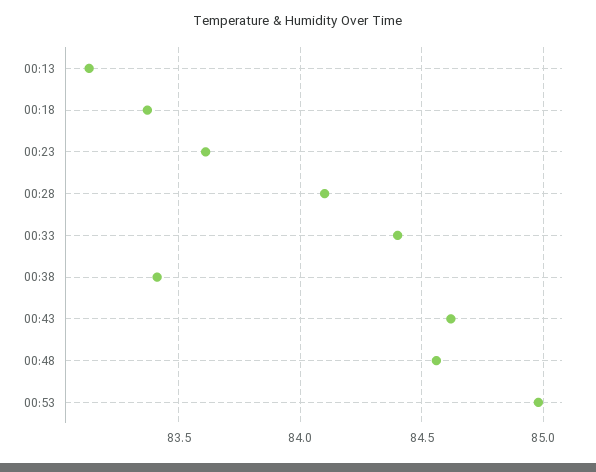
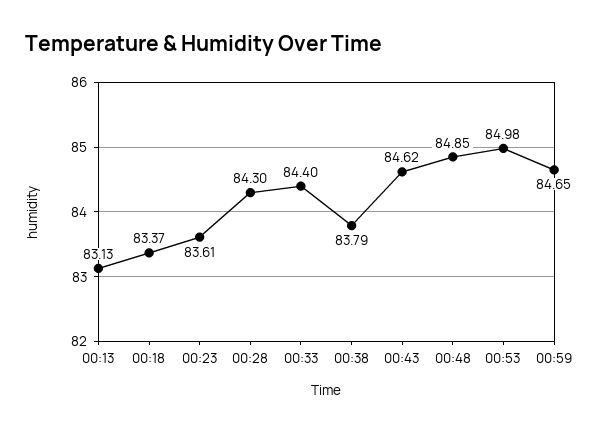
00:28: 84.1 -> 84.3
00:38: 83.4 -> 83.79
00:48: 84.55 -> 84.85
00:59: none -> 84.65

